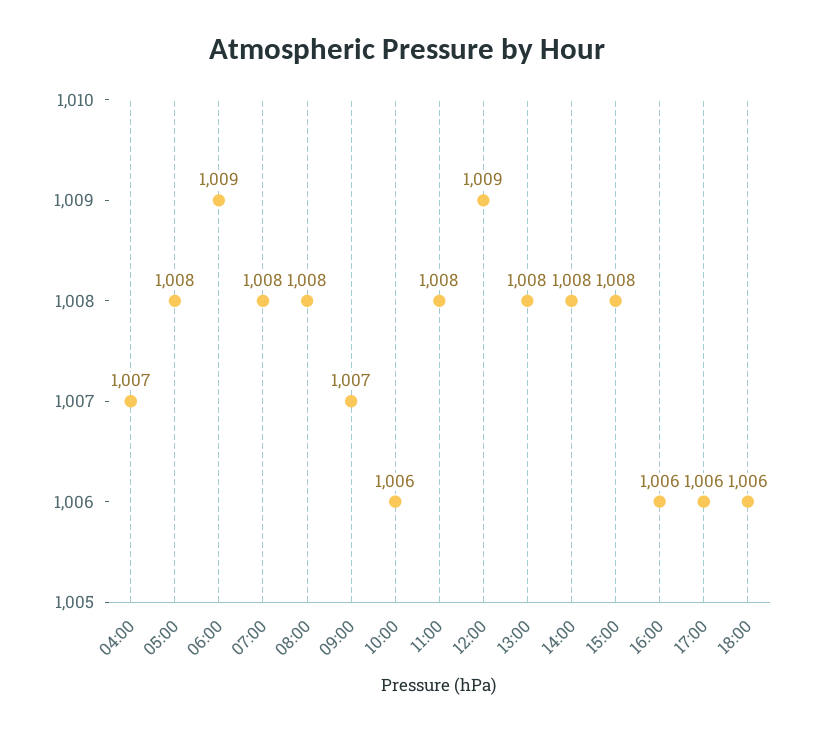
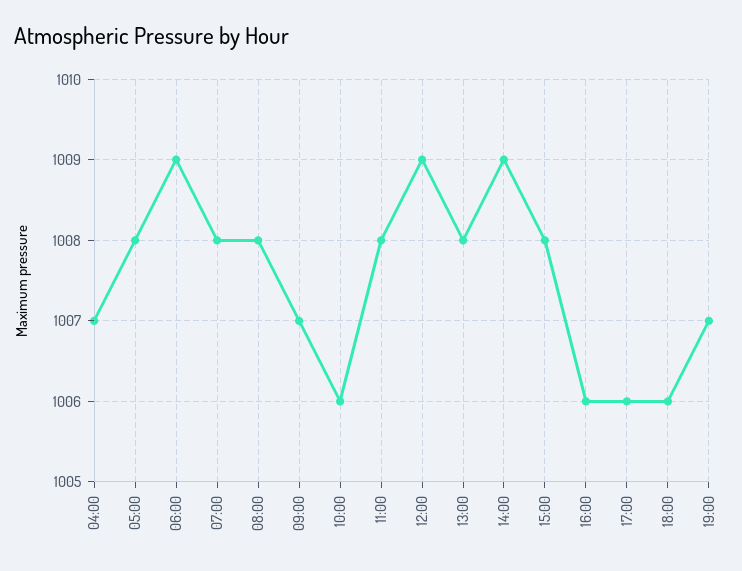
14:00: 1008 -> 1009
19:00: none -> 1007

